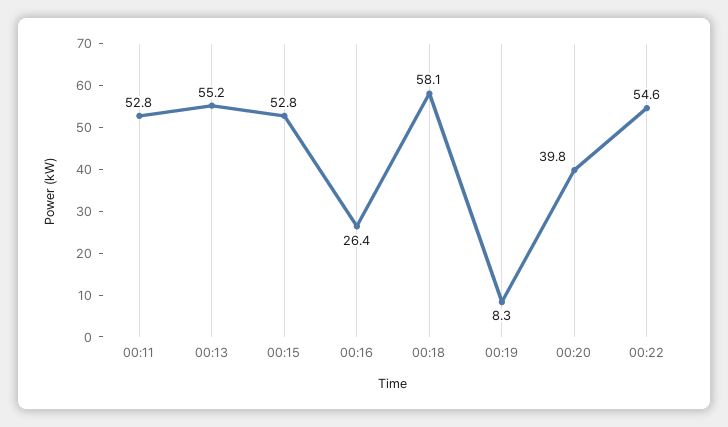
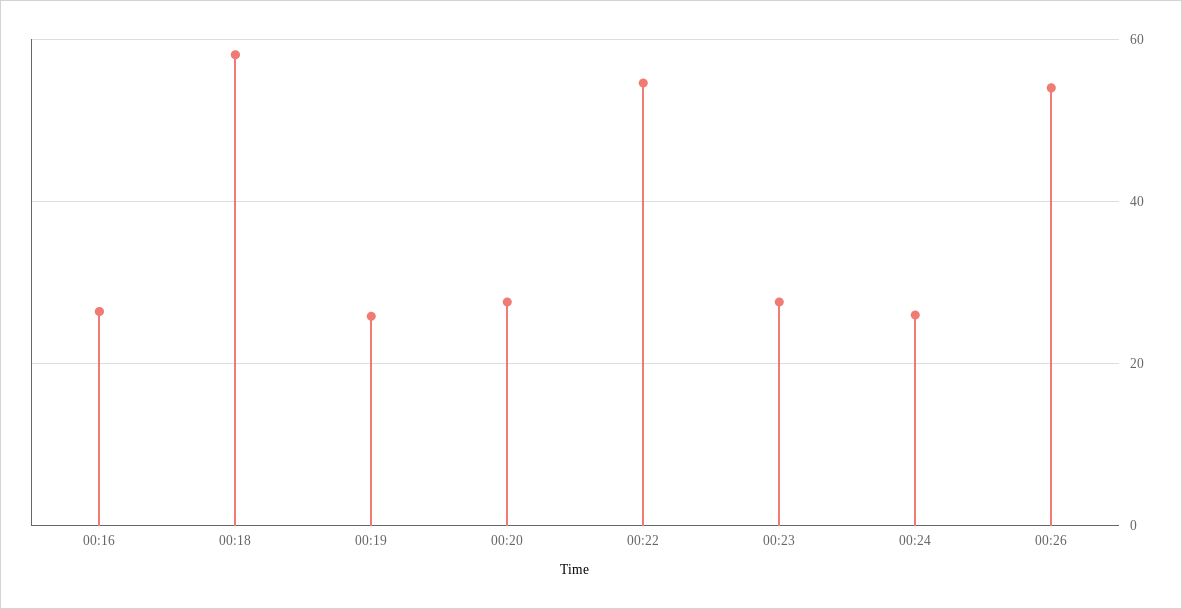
00:11: 52.8 -> none
00:13: 55.2 -> none
00:15: 52.8 -> none
00:19: 8.3 -> 26
00:20: 39.8 -> 28
00:23: none -> 28
00:24: none -> 26
00:26: none -> 54

